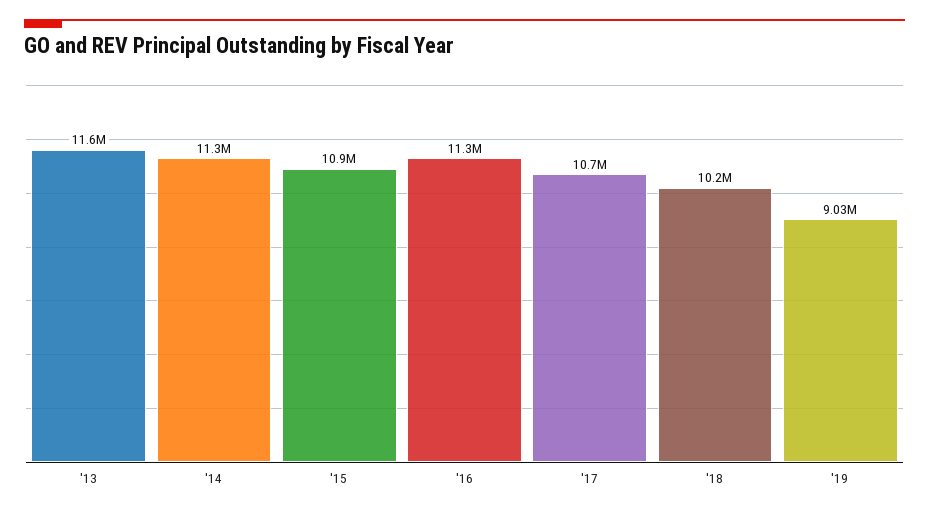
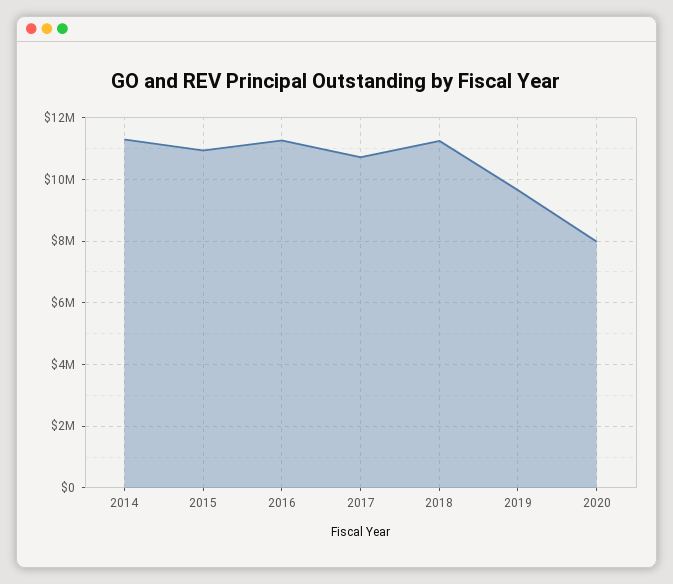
'13: 11600000 -> none
'18: 10200000 -> 11200000
'19: 9030000 -> 9600000
2020: none -> 8000000

